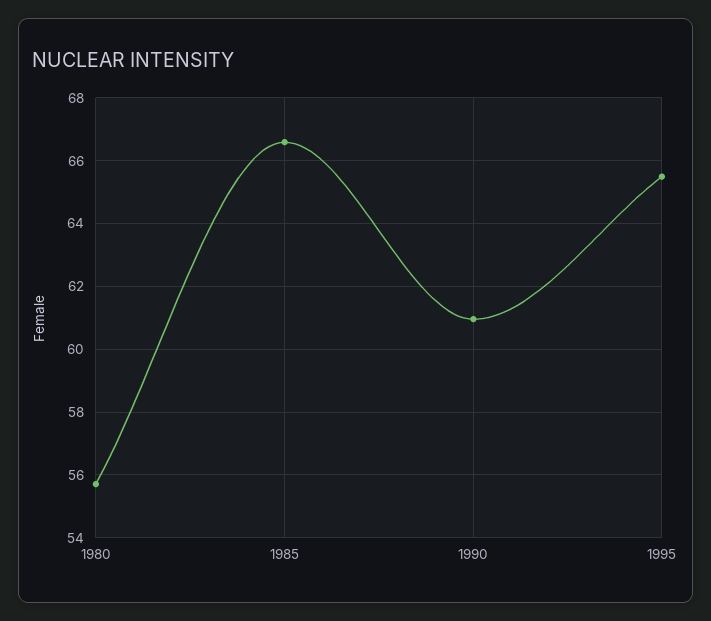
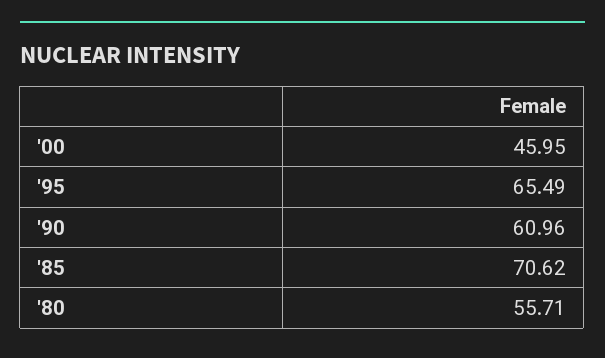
1985: 66.6 -> 70.62
'00: none -> 45.95

